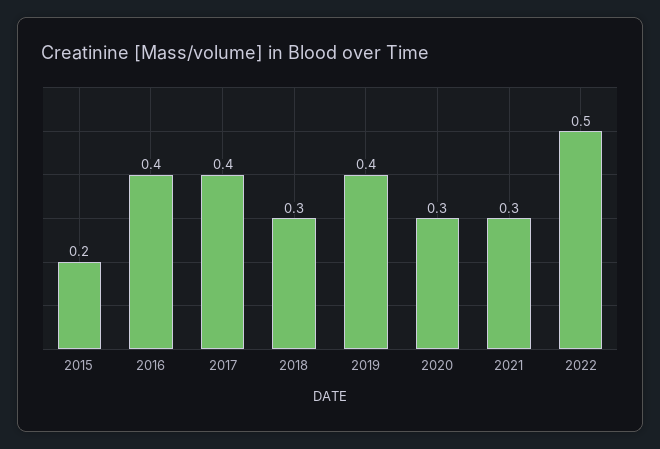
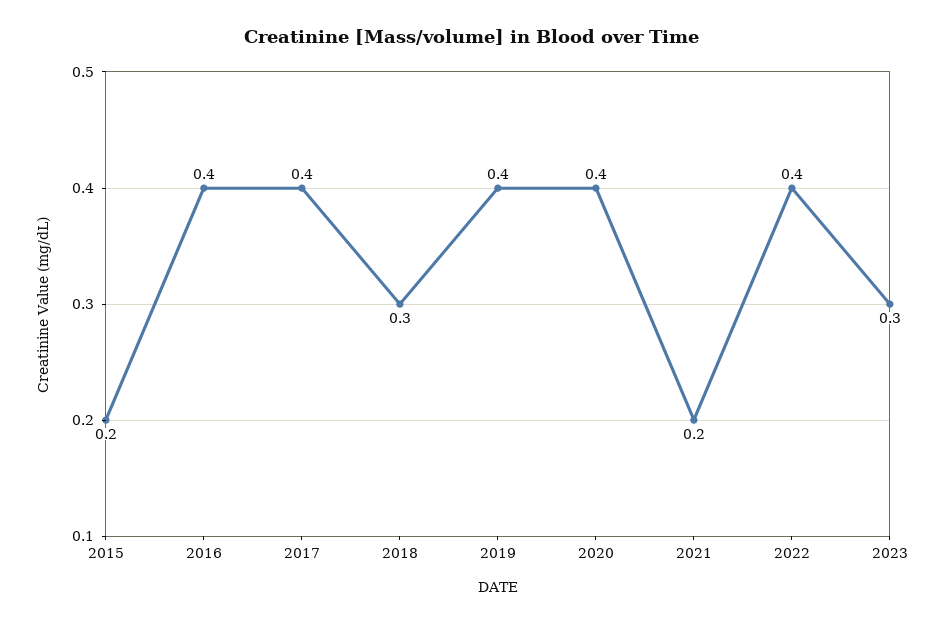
2020: 0.3 -> 0.4
2021: 0.3 -> 0.2
2022: 0.5 -> 0.4
2023: none -> 0.3

